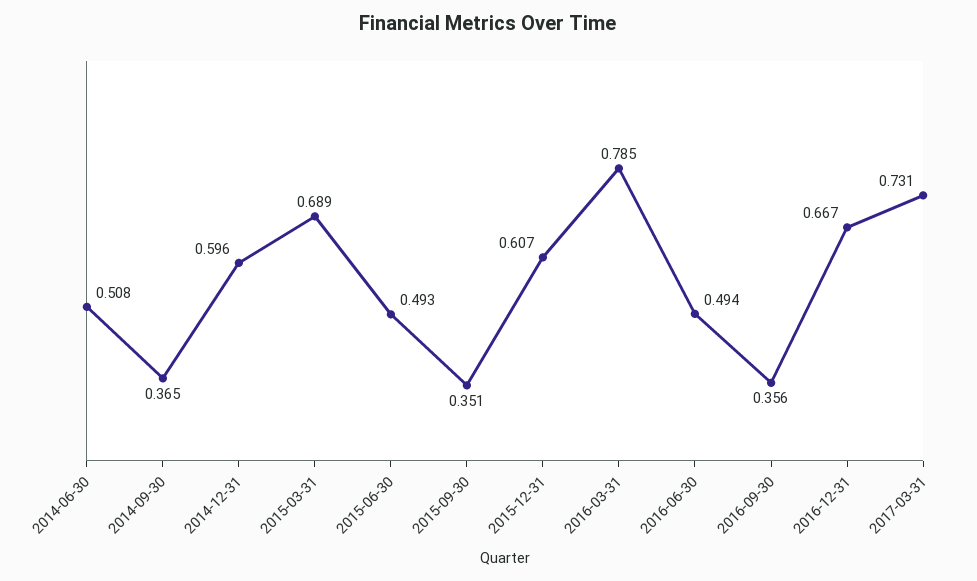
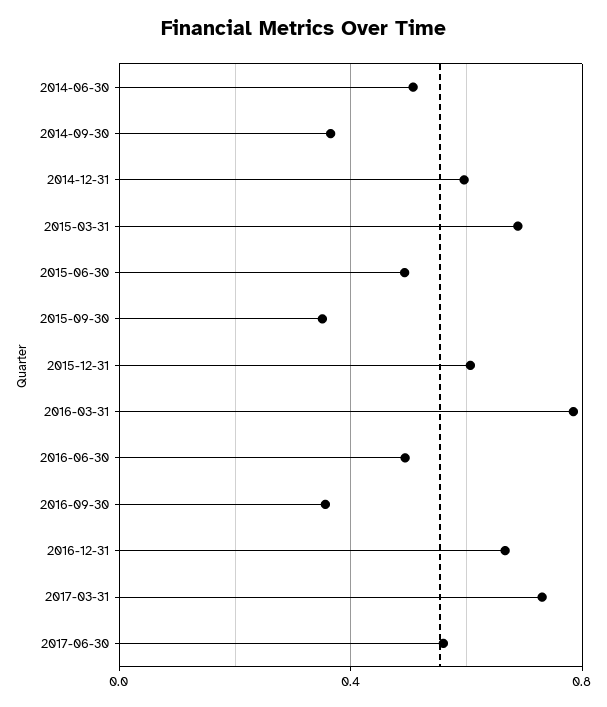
2017-06-30: none -> 0.55

